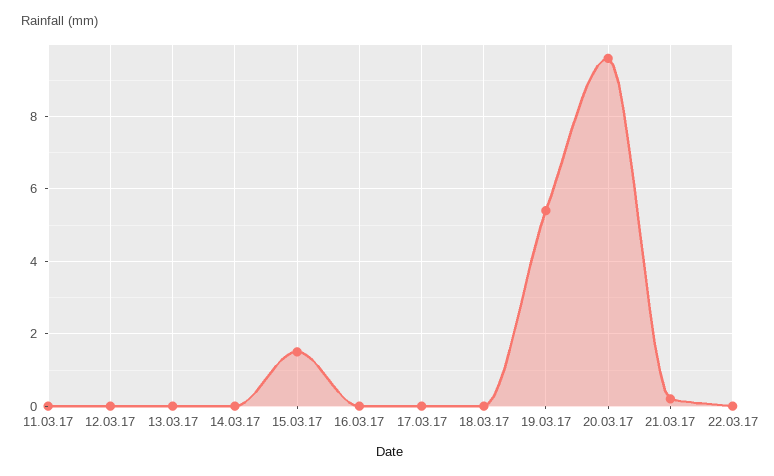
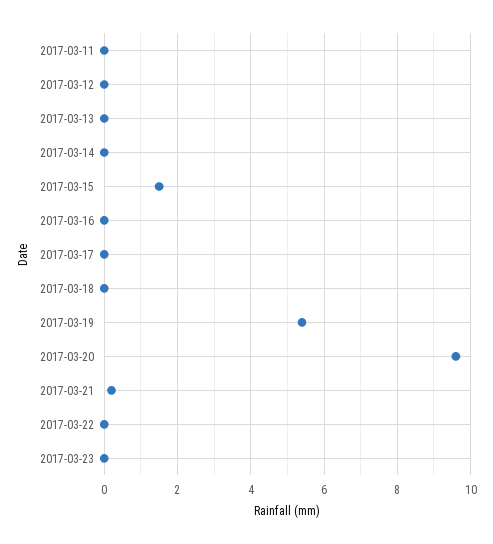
2017-03-23: none -> 0

